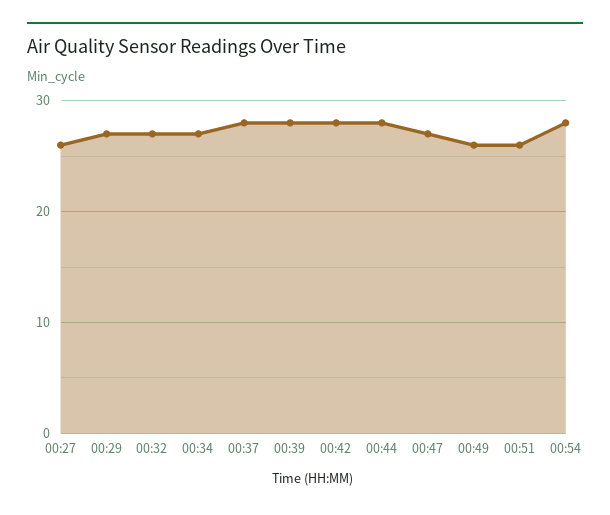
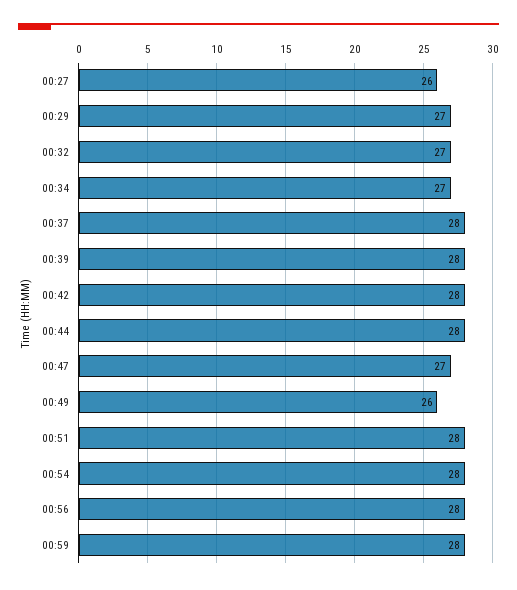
00:51: 26 -> 28
00:56: none -> 28
00:59: none -> 28

